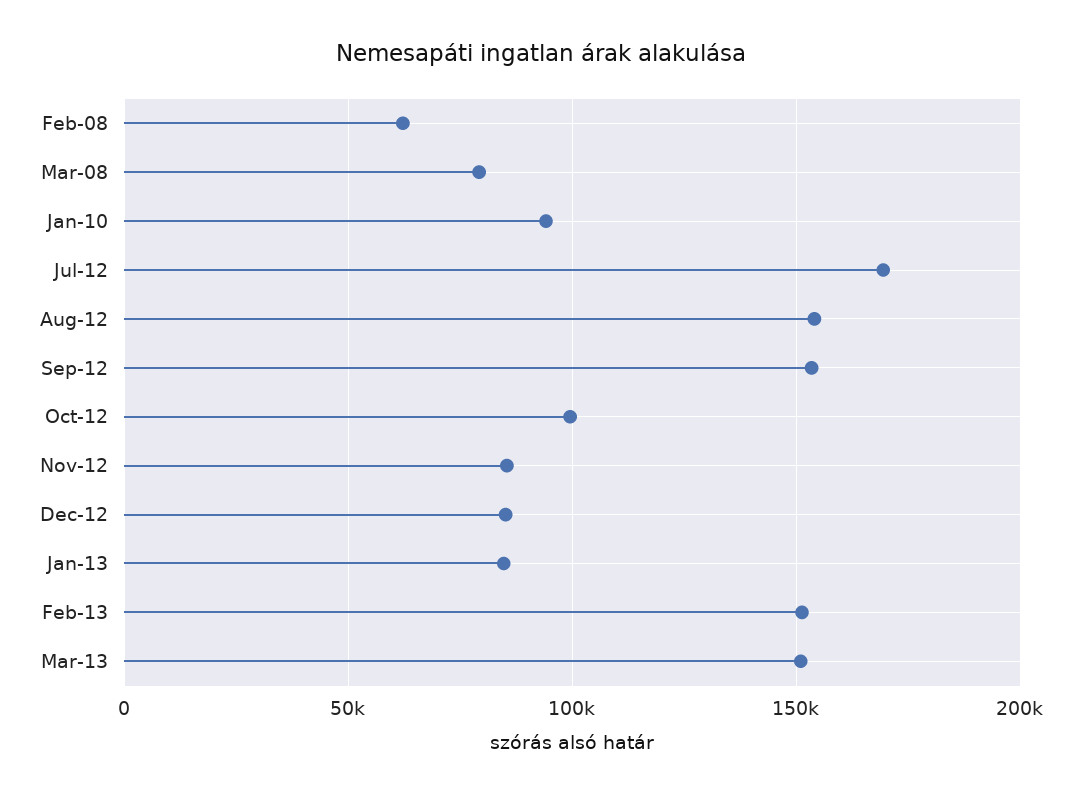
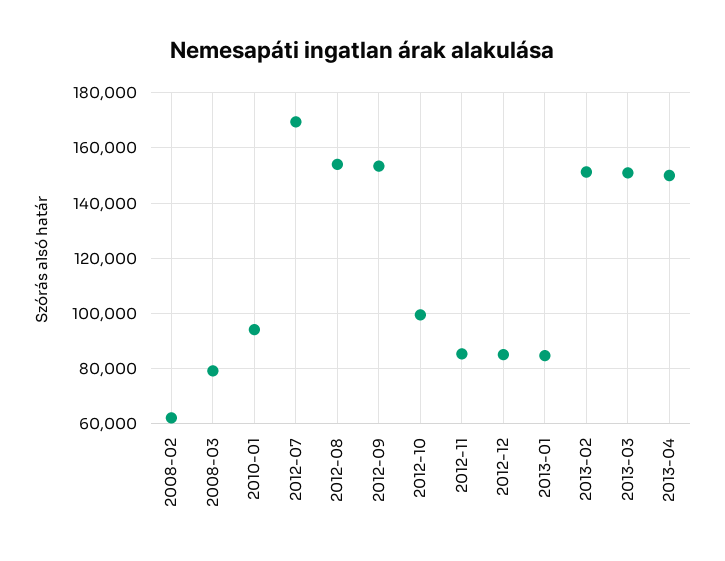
2013-04: none -> 150000

